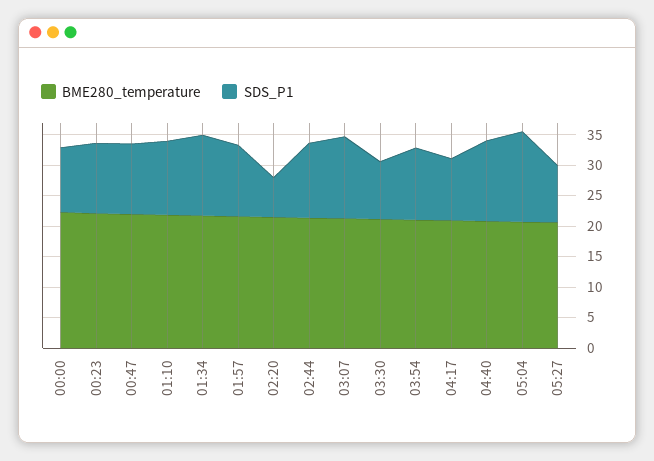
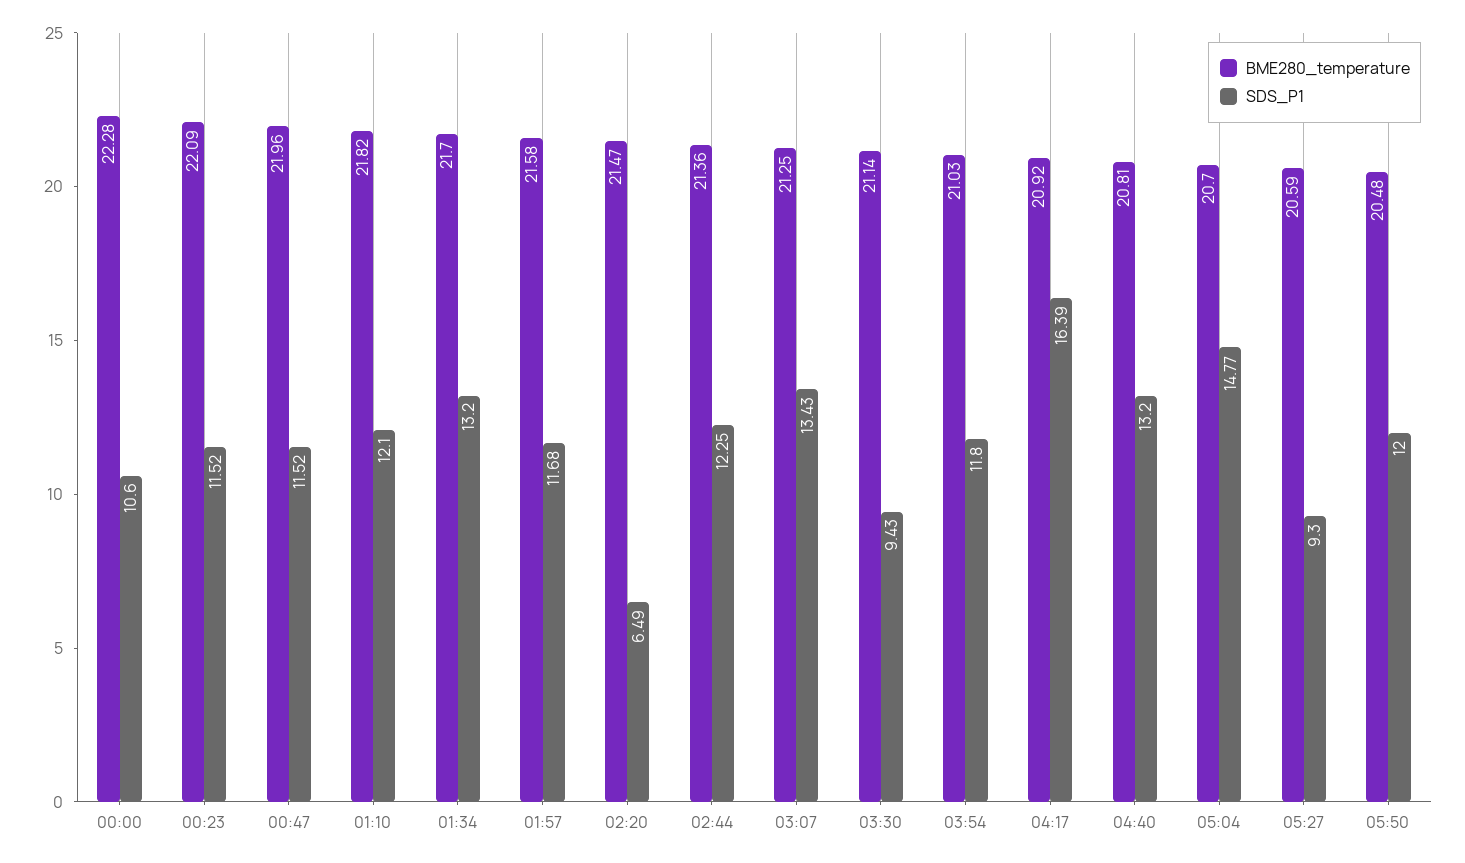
SDS_P1, 04:17: 10 -> 16.39
BME280_temperature, 05:50: none -> 20.48
SDS_P1, 05:50: none -> 12

